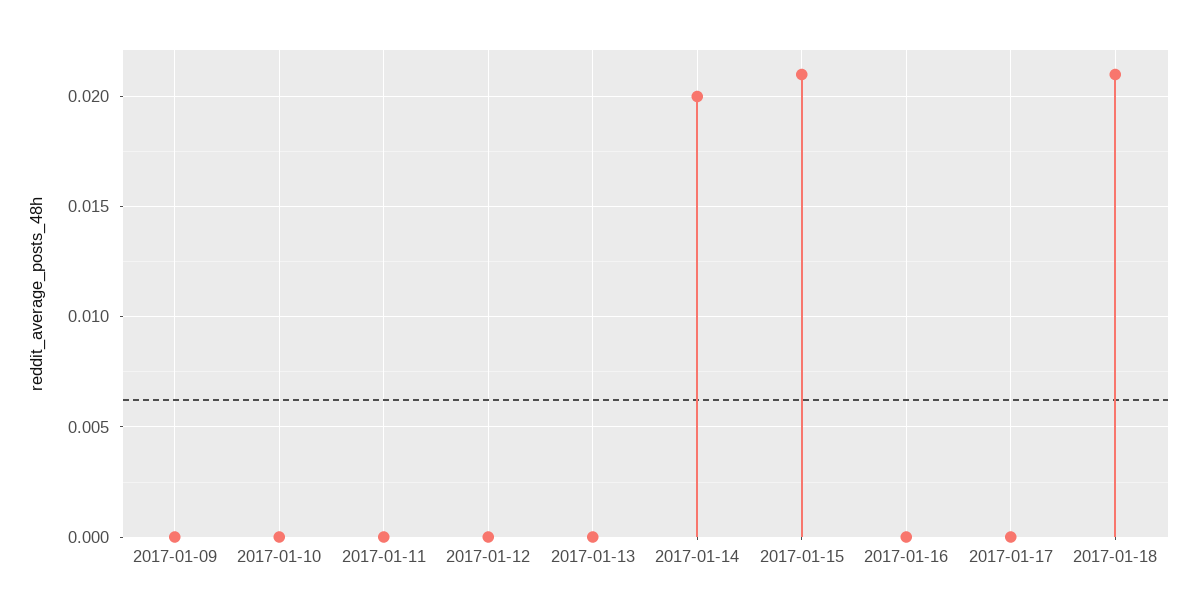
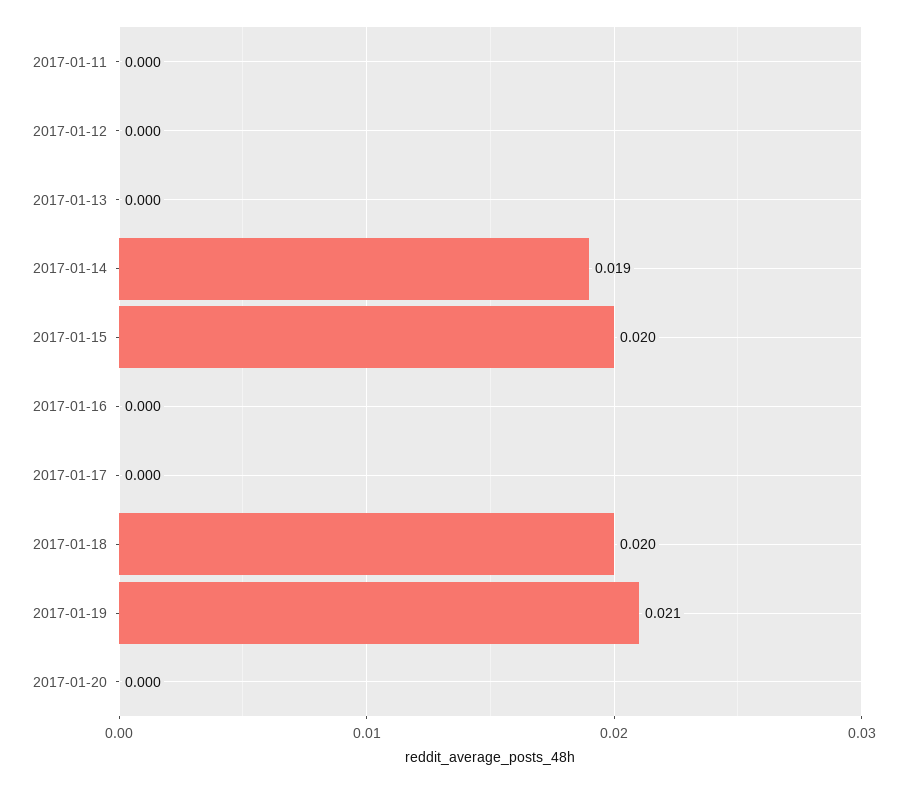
2017-01-09: 0 -> none
2017-01-10: 0 -> none
2017-01-14: 0.02 -> 0.019
2017-01-15: 0.021 -> 0.02
2017-01-18: 0.021 -> 0.02
2017-01-19: none -> 0.021
2017-01-20: none -> 0

